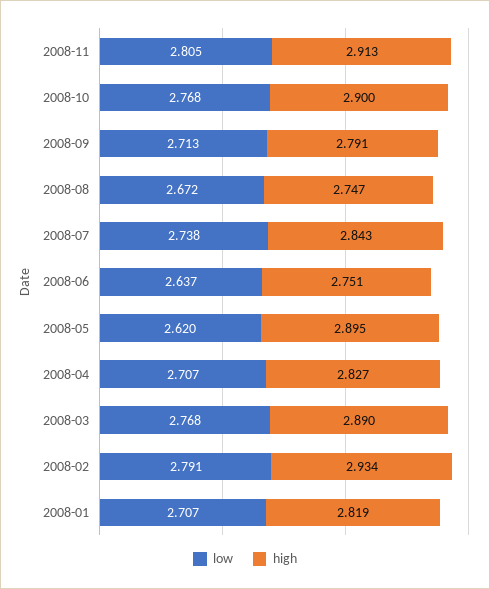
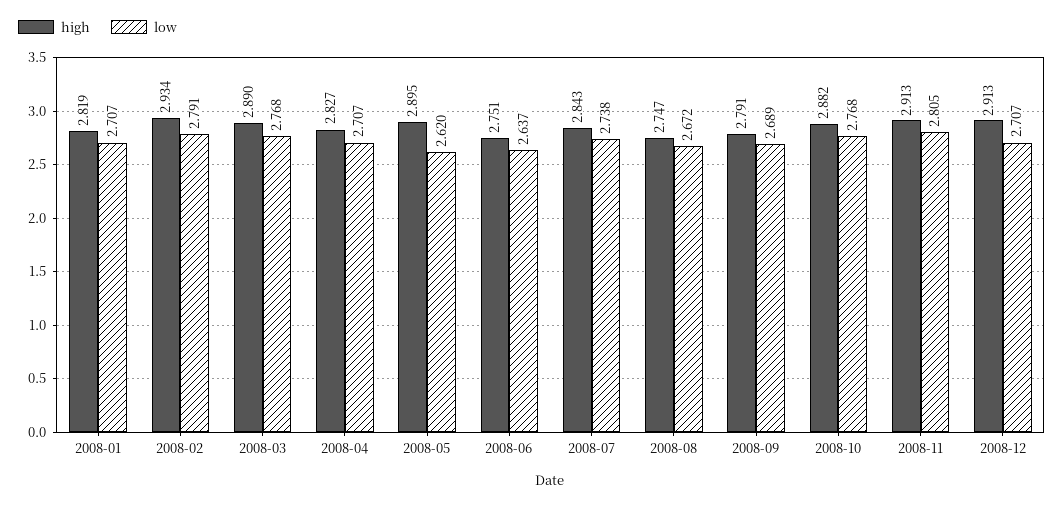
high, 2008-10: 2.9 -> 2.882
low, 2008-09: 2.713 -> 2.689
high, 2008-12: none -> 2.913
low, 2008-12: none -> 2.707

